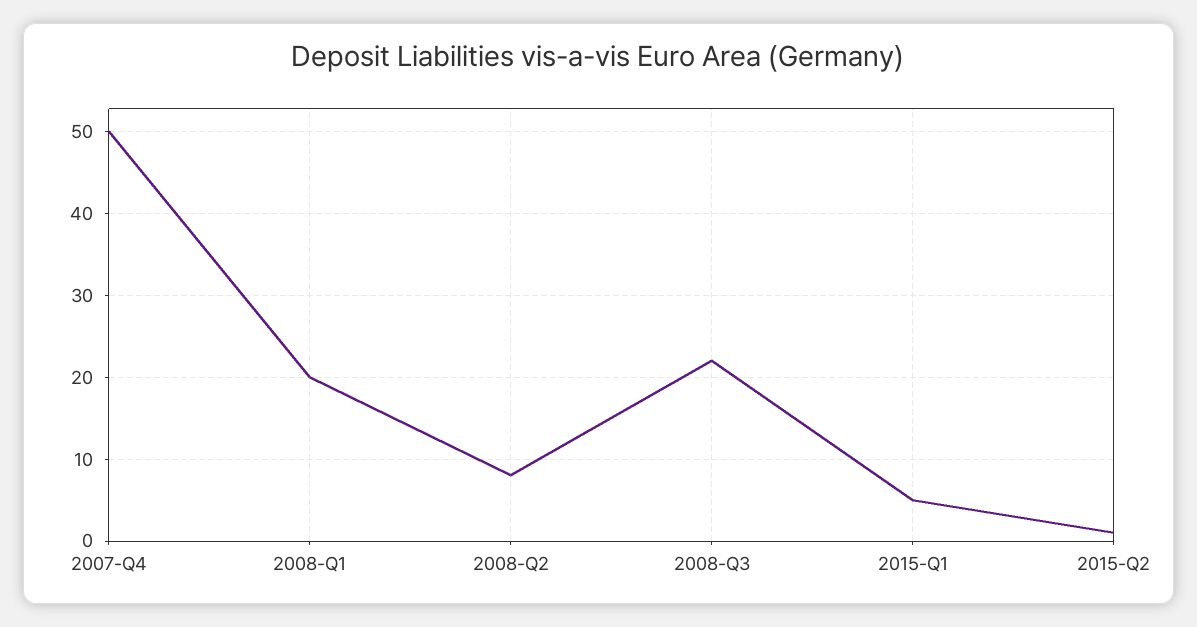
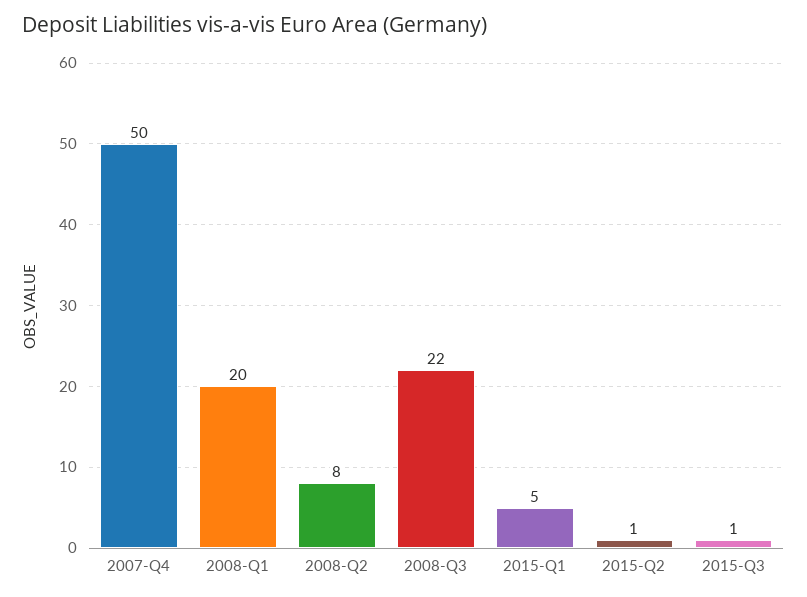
2015-Q3: none -> 1

